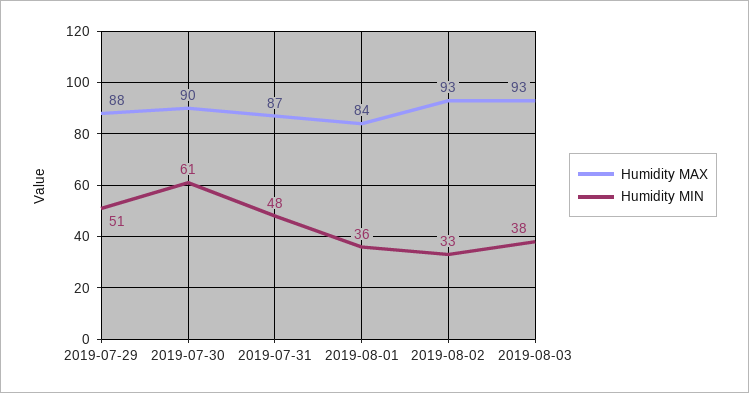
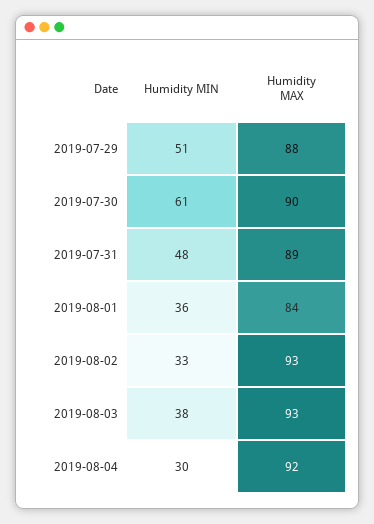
Humidity MAX, 2019-07-31: 87 -> 89
Humidity MIN, 2019-08-04: none -> 30
Humidity MAX, 2019-08-04: none -> 92

